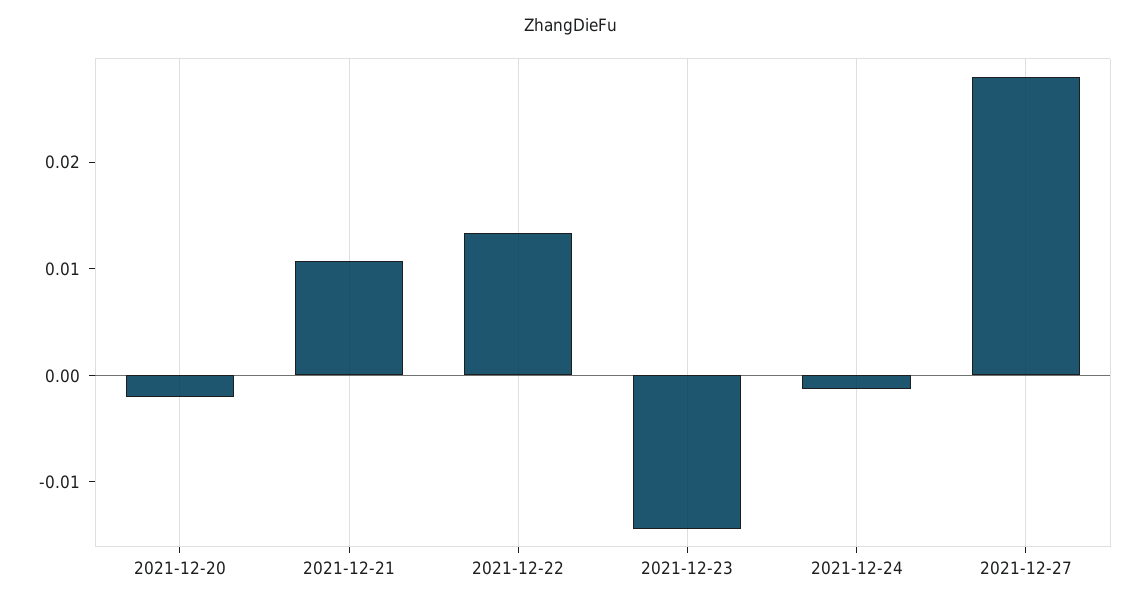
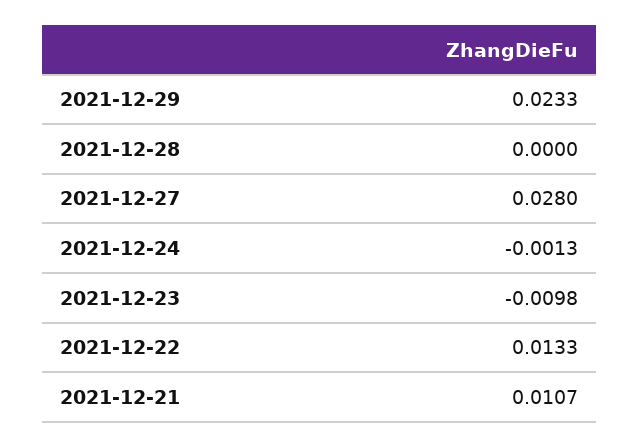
2021-12-20: -0.002 -> none
2021-12-23: -0.014 -> -0.0098
2021-12-29: none -> 0.0233
2021-12-28: none -> 0

